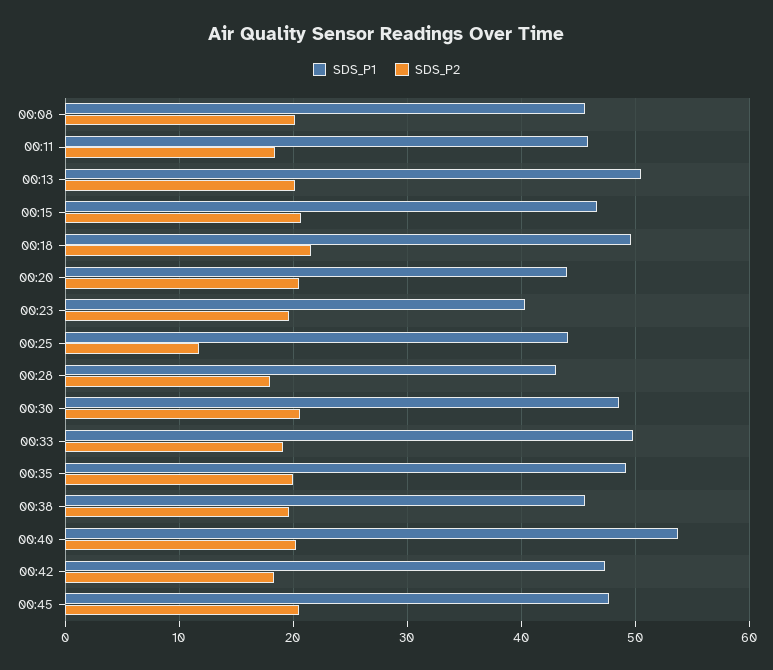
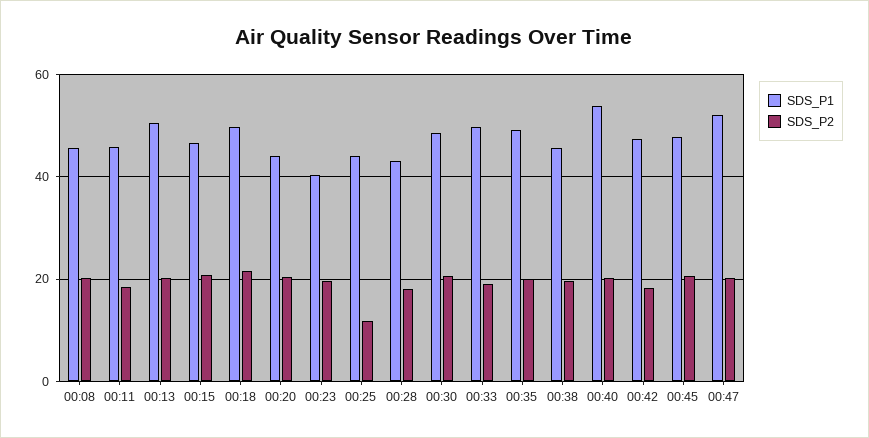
SDS_P1, 00:47: none -> 52
SDS_P2, 00:47: none -> 20

